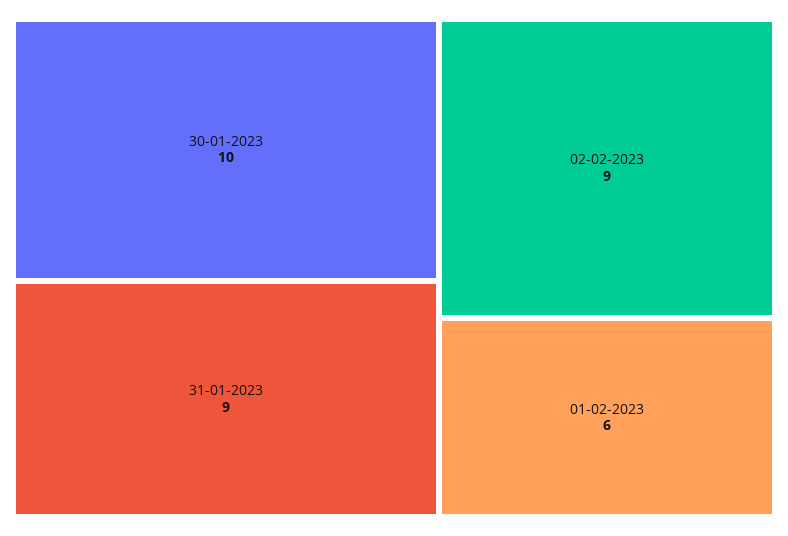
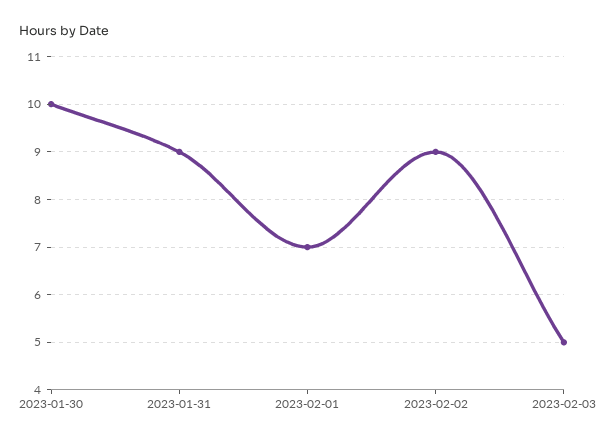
01-02-2023: 6 -> 7
2023-02-03: none -> 5

